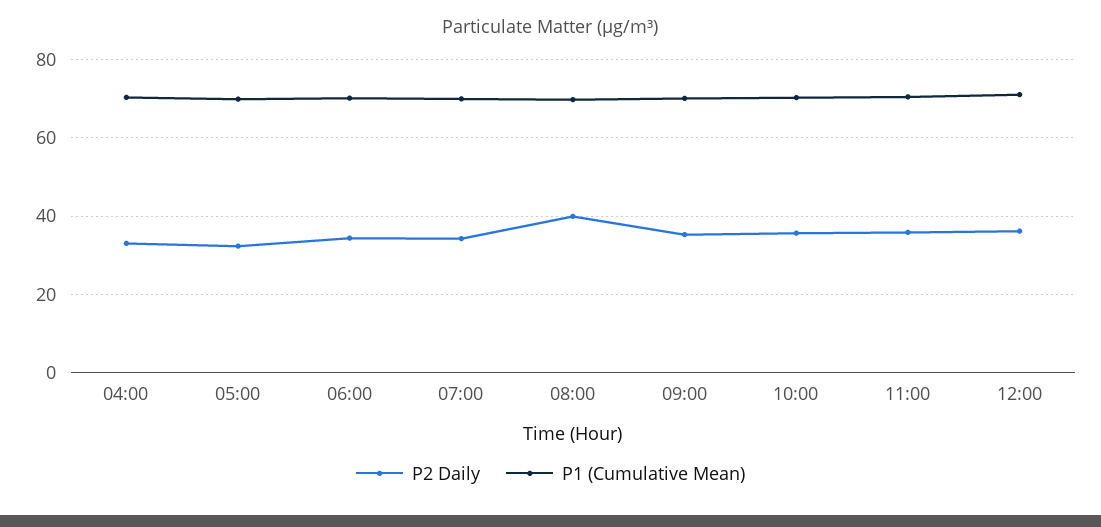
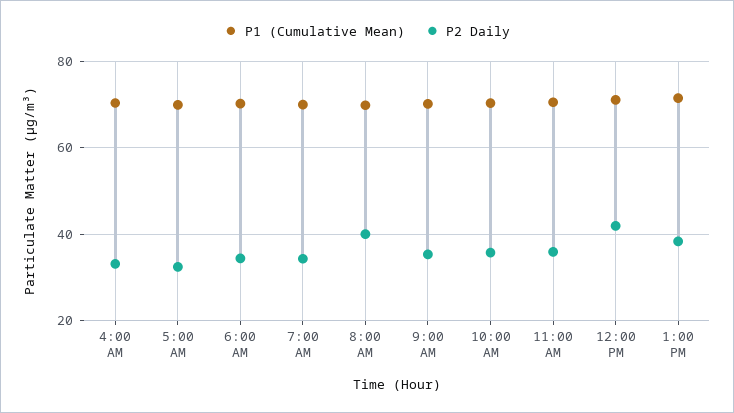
P2 Daily, 12:00: 36 -> 42
P1 (Cumulative Mean), 1:00 PM: none -> 72
P2 Daily, 1:00 PM: none -> 38

